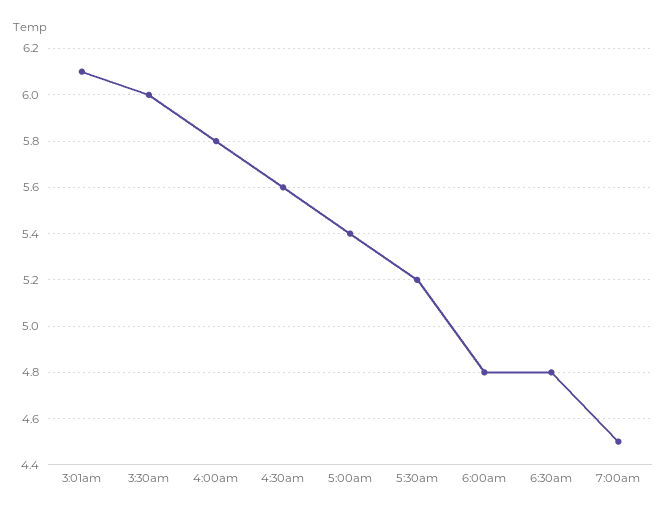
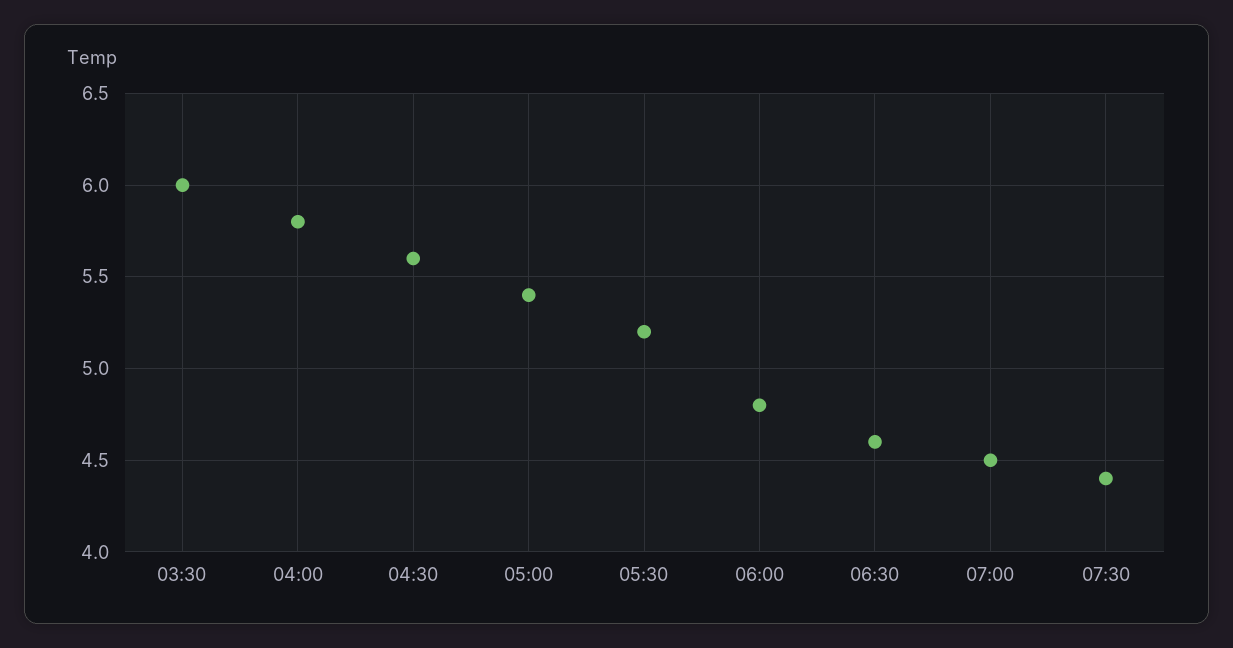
3:01am: 6.1 -> none
6:30am: 4.8 -> 4.6
07:30: none -> 4.4

